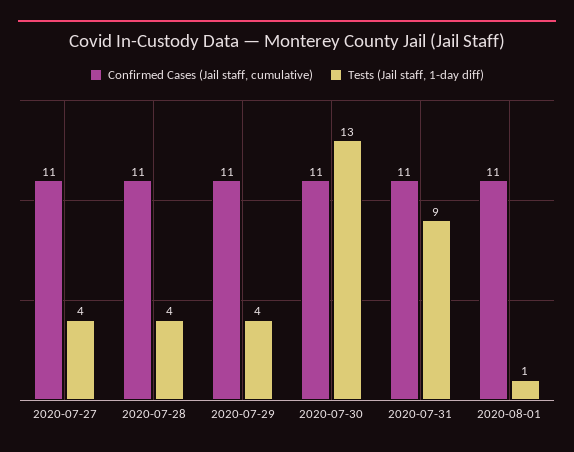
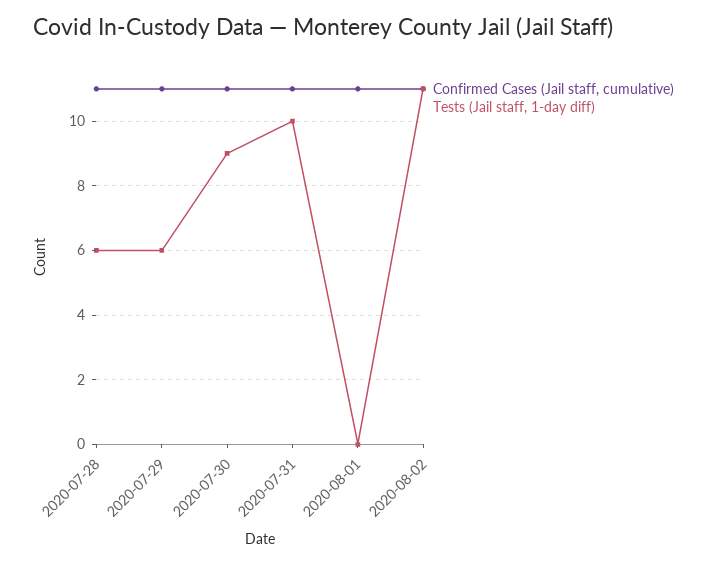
Confirmed Cases (Jail staff, cumulative), 2020-07-27: 11 -> none
Tests (Jail staff, 1-day diff), 2020-07-27: 4 -> none
Tests (Jail staff, 1-day diff), 2020-07-28: 4 -> 6
Tests (Jail staff, 1-day diff), 2020-07-29: 4 -> 6
Tests (Jail staff, 1-day diff), 2020-07-30: 13 -> 9
Tests (Jail staff, 1-day diff), 2020-07-31: 9 -> 10
Tests (Jail staff, 1-day diff), 2020-08-01: 1 -> 0
Confirmed Cases (Jail staff, cumulative), 2020-08-02: none -> 11
Tests (Jail staff, 1-day diff), 2020-08-02: none -> 11

